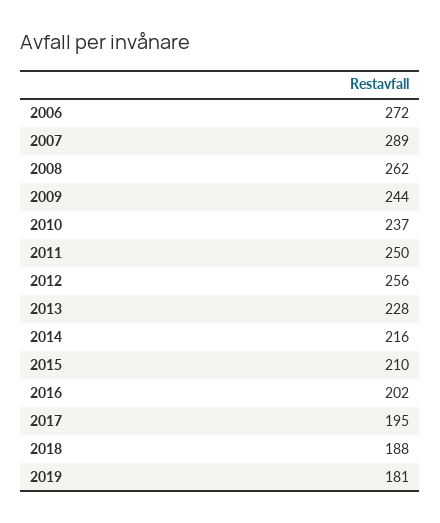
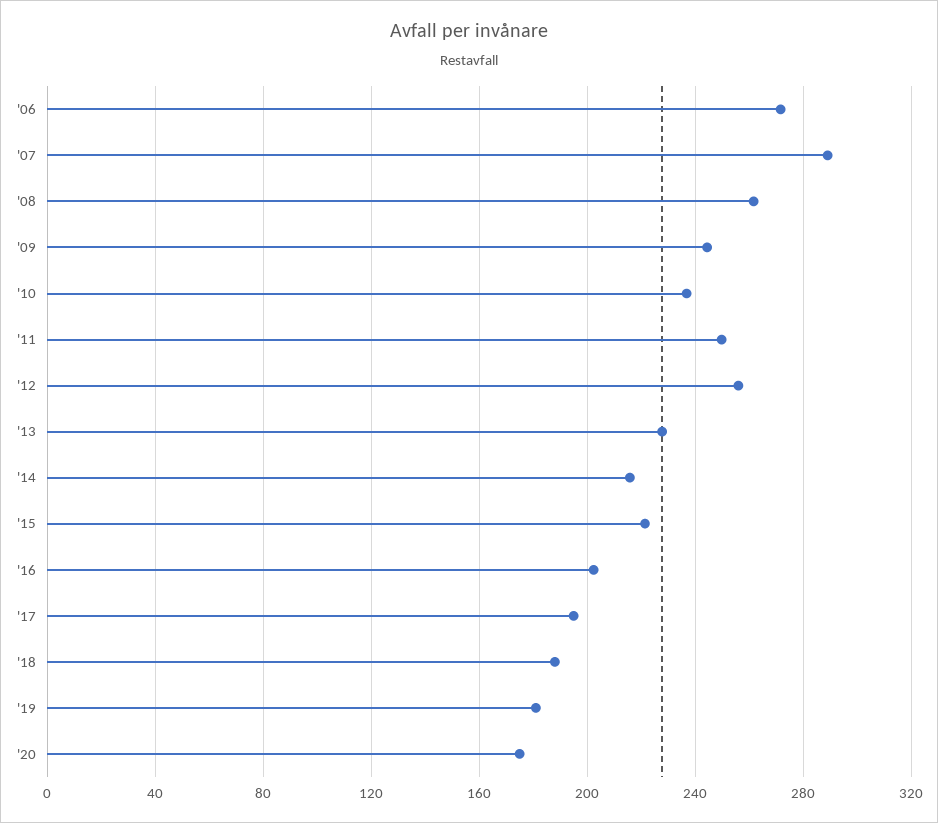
2015: 210 -> 220
'20: none -> 175

